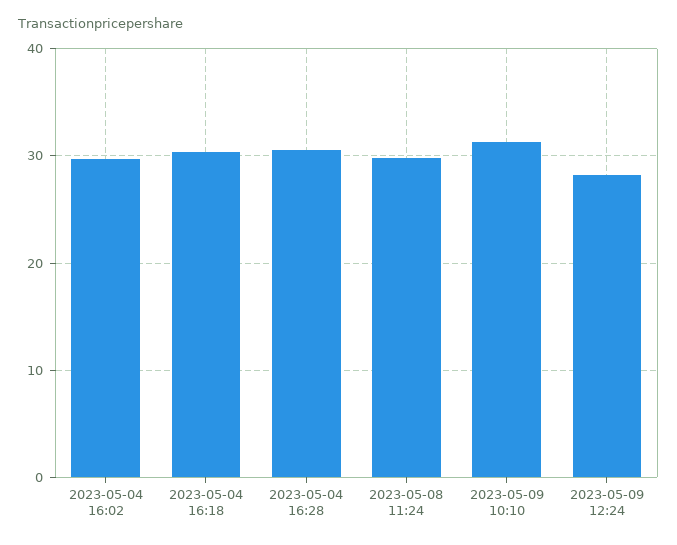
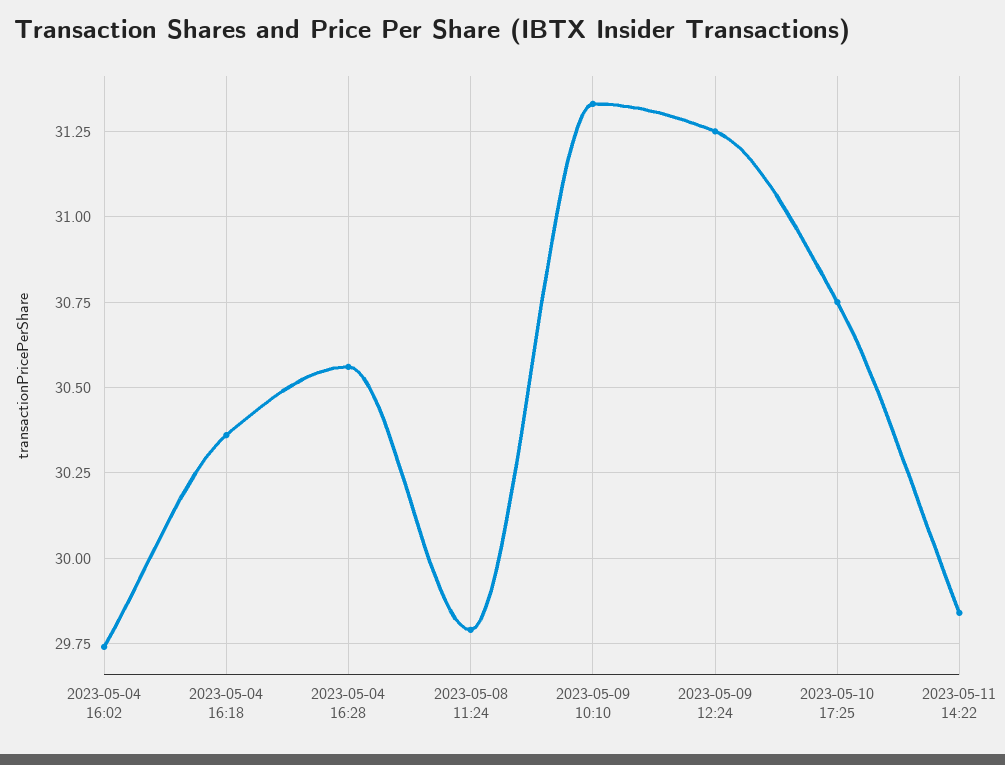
2023-05-09 12:24: 28 -> 31.25
2023-05-10 17:25: none -> 30.75
2023-05-11 14:22: none -> 29.85

